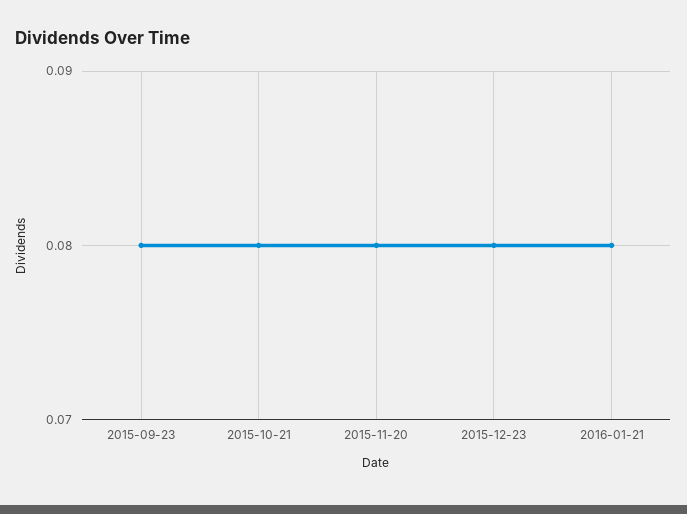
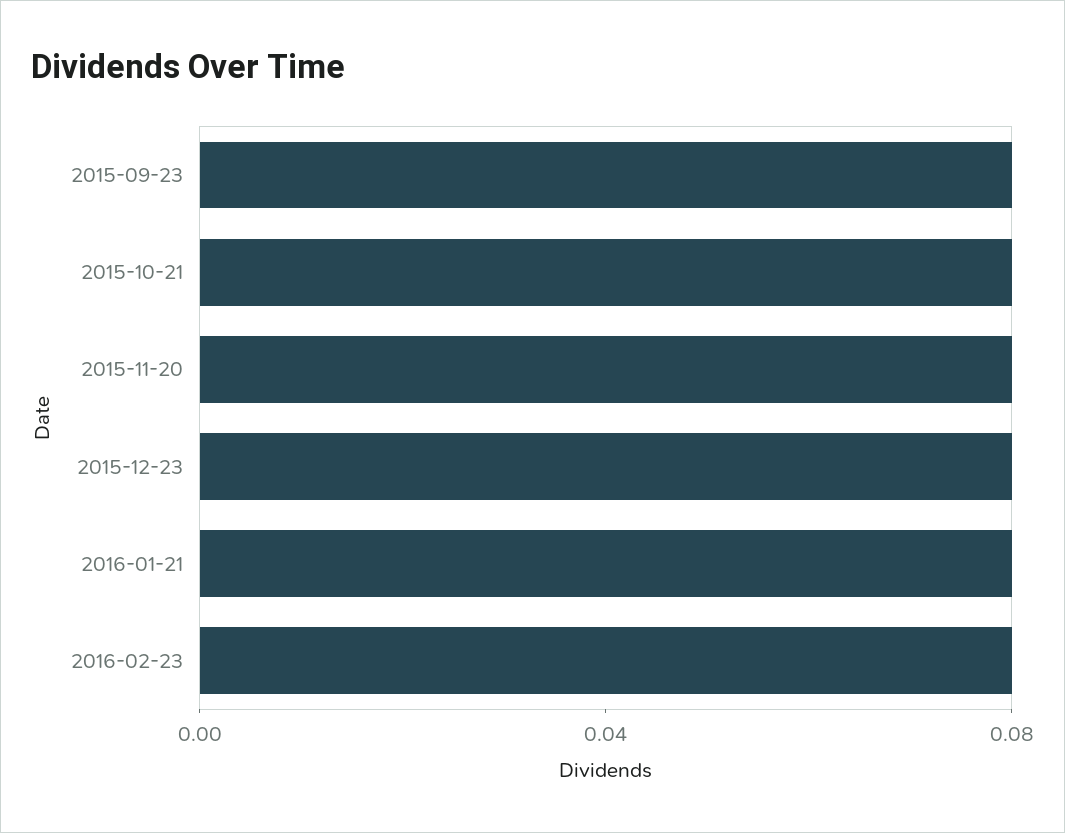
2016-02-23: none -> 0.08

